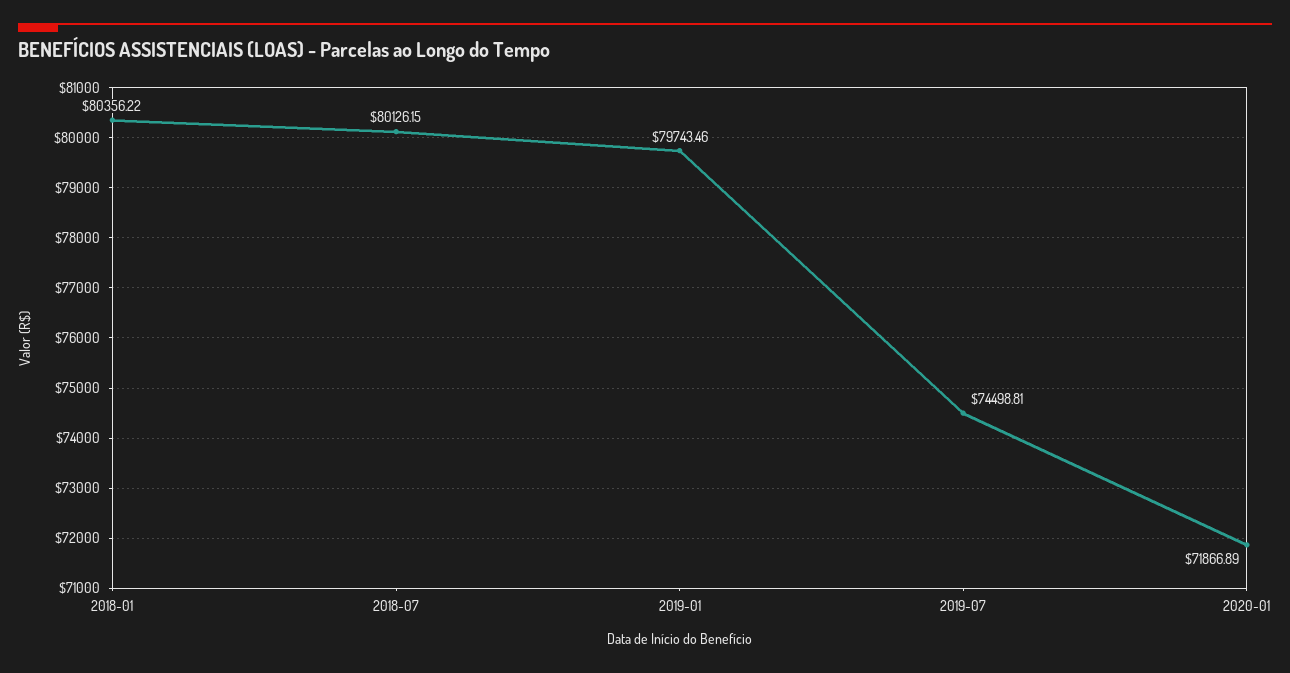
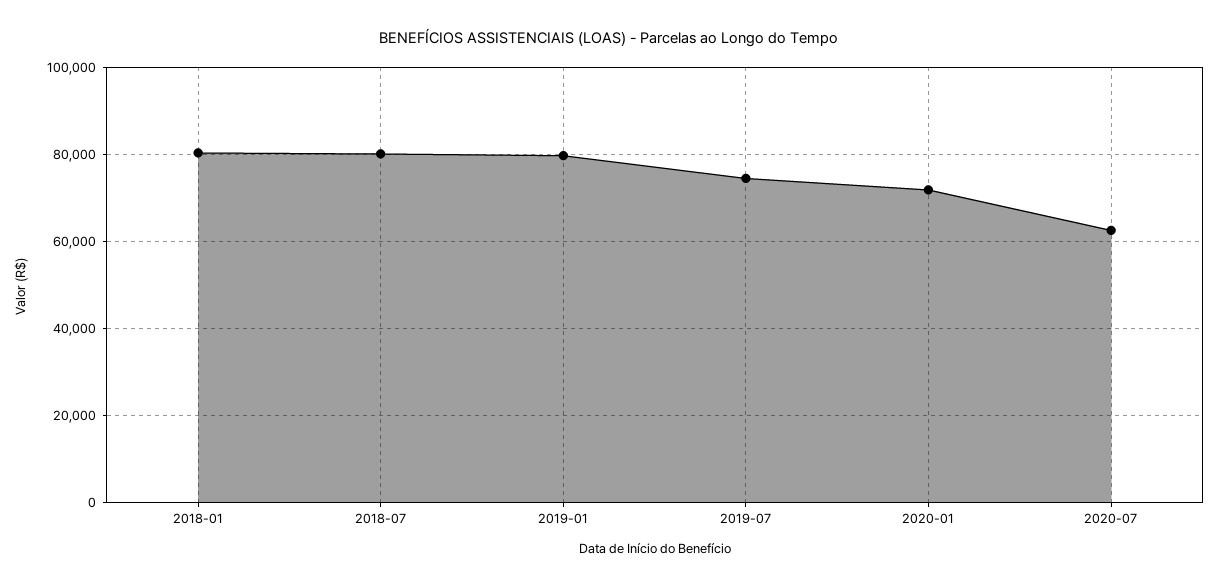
2020-07: none -> 62000

